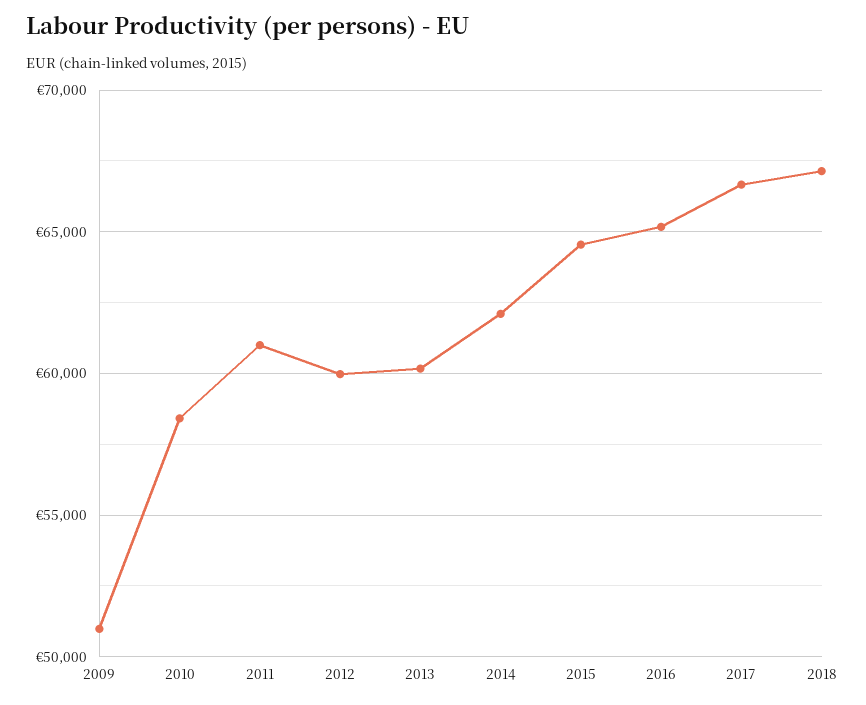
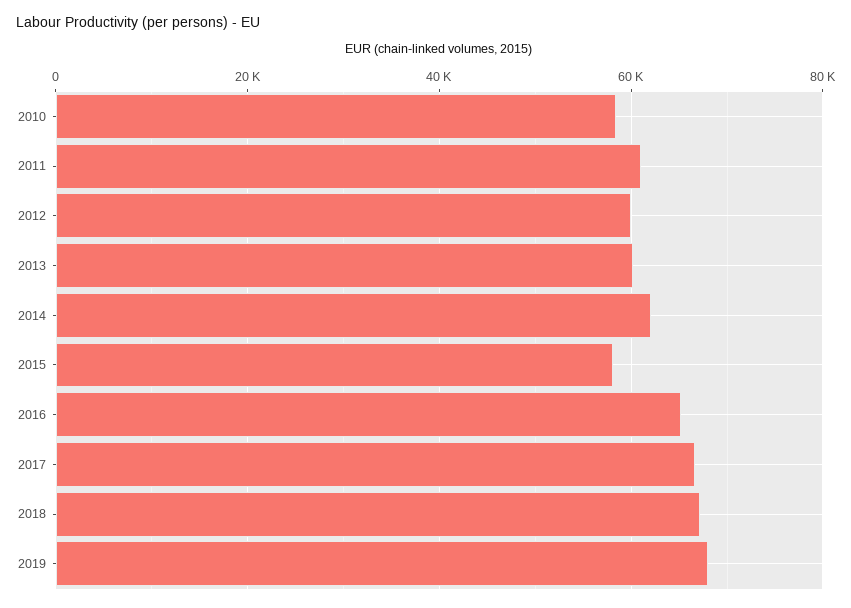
2009: 51000 -> none
2015: 64500 -> 58000
2019: none -> 68000

